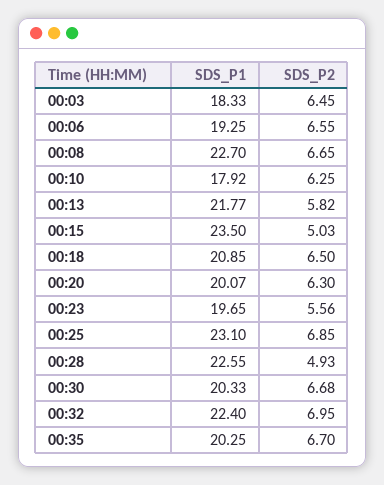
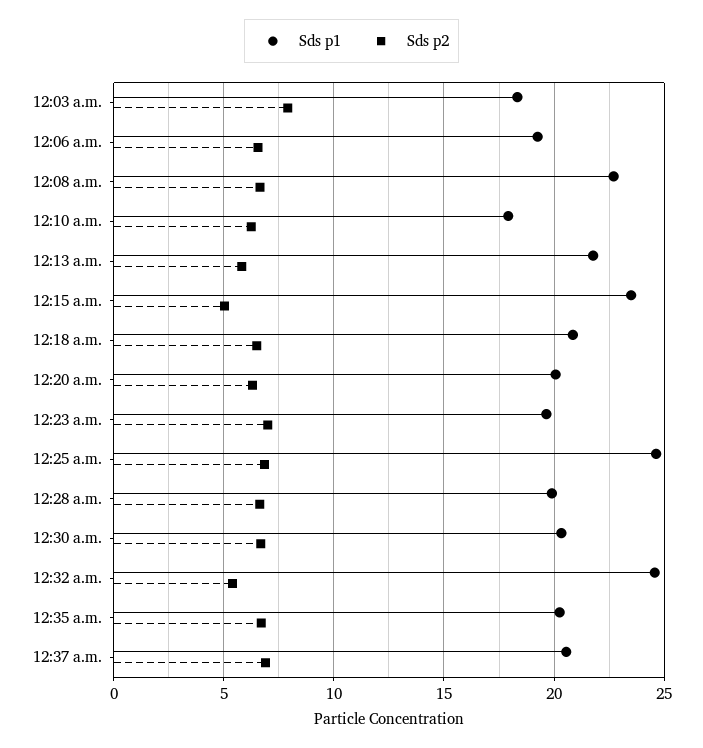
SDS_P2, 00:03: 6.45 -> 8
SDS_P2, 00:23: 5.56 -> 7
SDS_P1, 00:25: 23.1 -> 24.5
SDS_P1, 00:28: 22.55 -> 20
SDS_P2, 00:28: 4.93 -> 6.5
SDS_P1, 00:32: 22.4 -> 24.5
SDS_P2, 00:32: 6.95 -> 5.5
SDS_P1, 12:37 a.m.: none -> 20.5
SDS_P2, 12:37 a.m.: none -> 7

